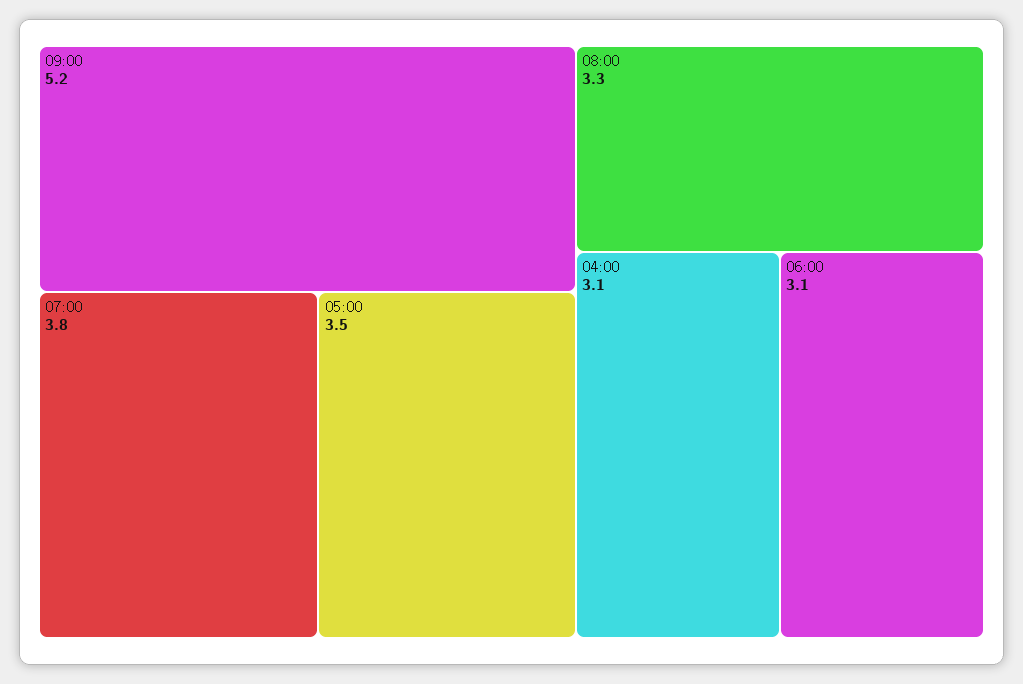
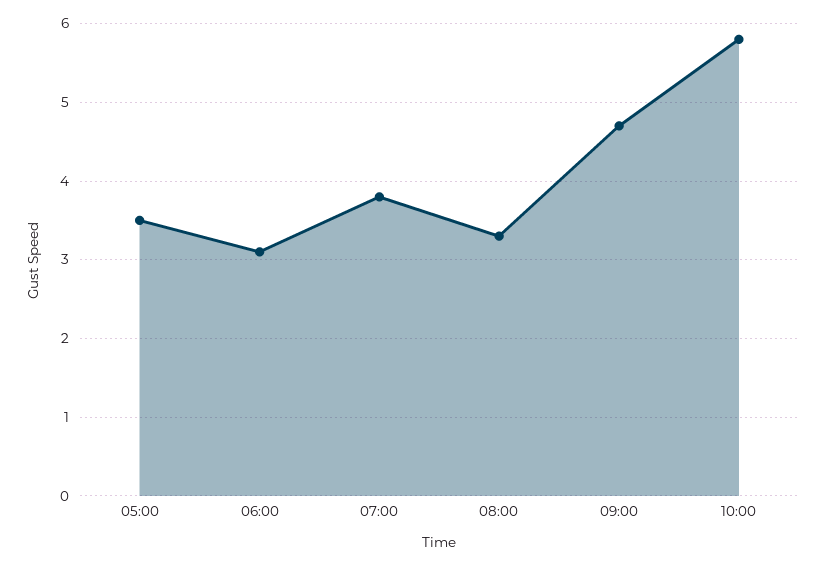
09:00: 5.2 -> 4.7
04:00: 3.1 -> none
10:00: none -> 5.8

